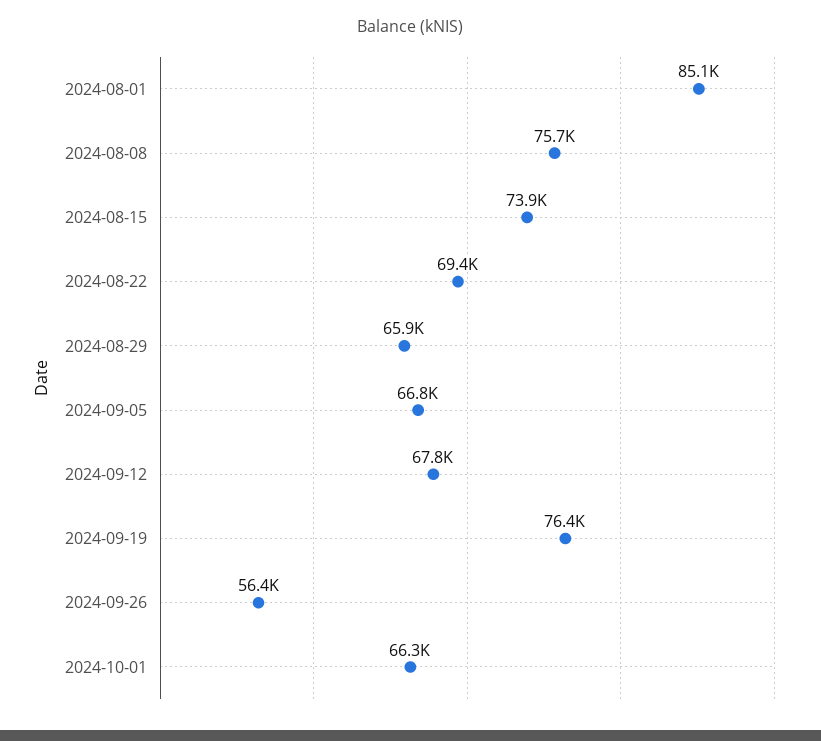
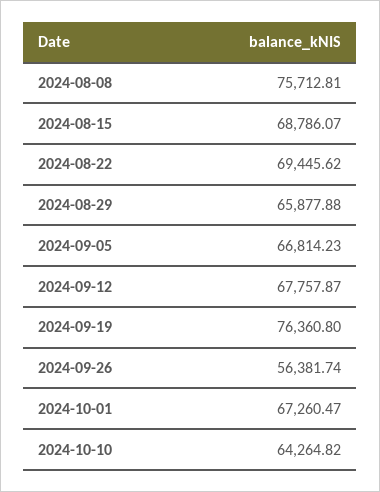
2024-08-01: 85100 -> none
2024-08-15: 73900 -> 68786.07
2024-10-01: 66300 -> 67260.47
2024-10-10: none -> 64264.82

